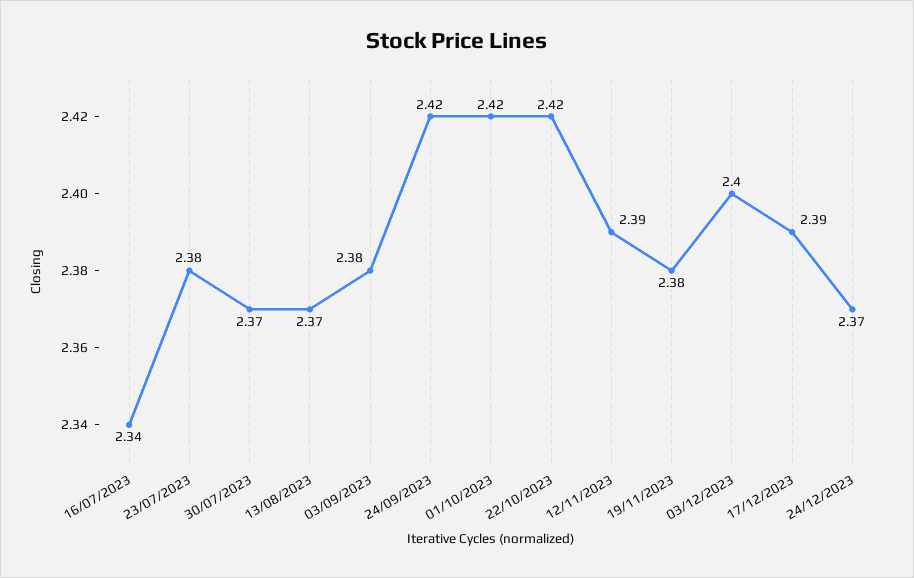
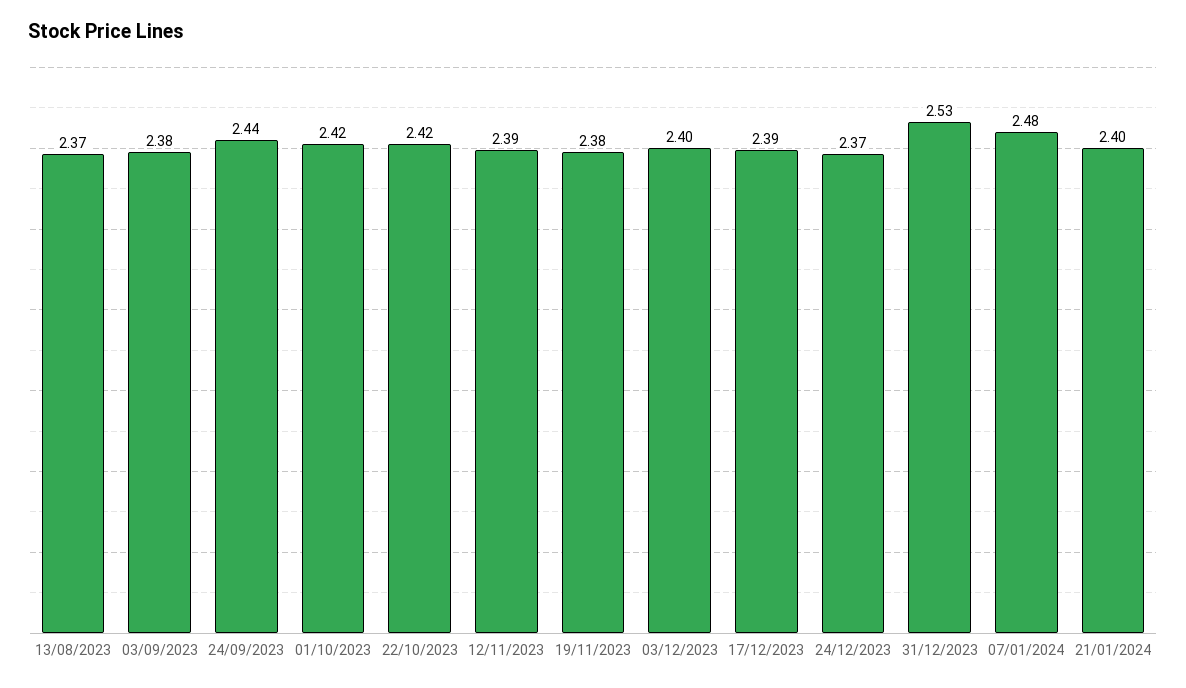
16/07/2023: 2.34 -> none
23/07/2023: 2.38 -> none
30/07/2023: 2.37 -> none
24/09/2023: 2.42 -> 2.44
31/12/2023: none -> 2.53
07/01/2024: none -> 2.48
21/01/2024: none -> 2.4

